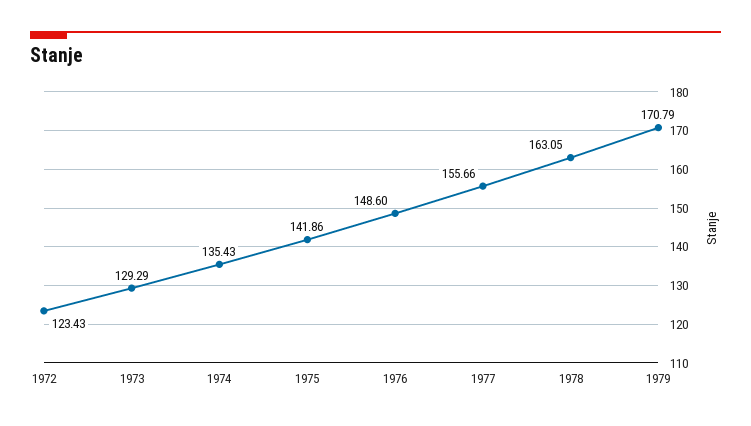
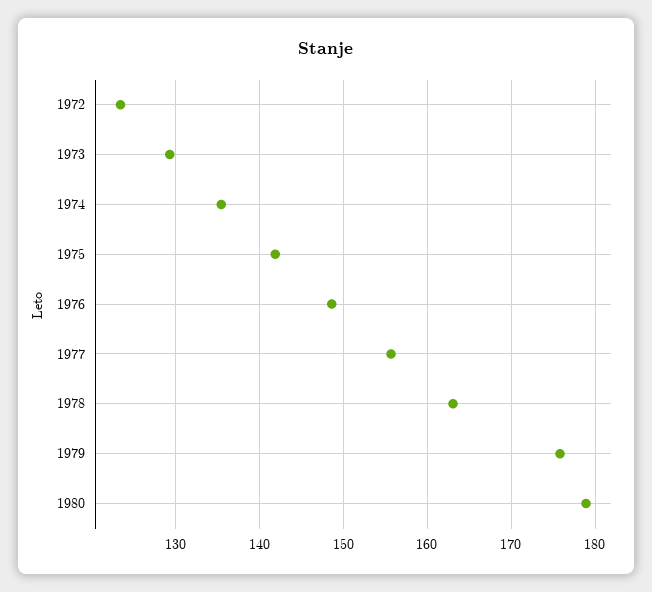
1979: 170.79 -> 176
1980: none -> 179

